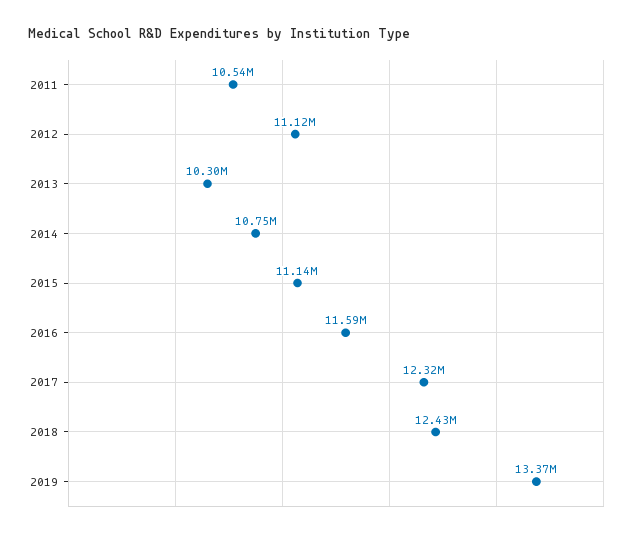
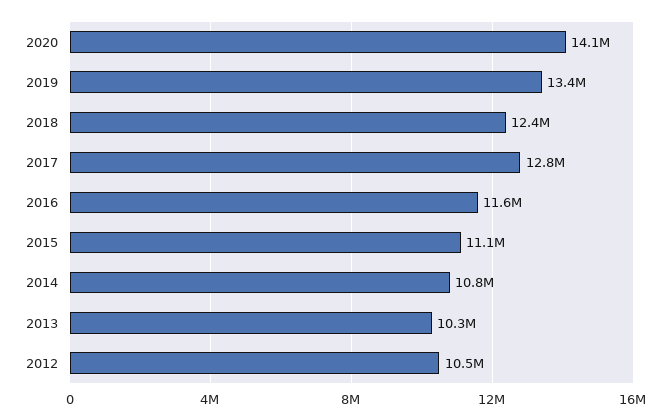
2011: 10540000 -> none
2012: 11120000 -> 10500000
2017: 12320000 -> 12800000
2020: none -> 14100000

